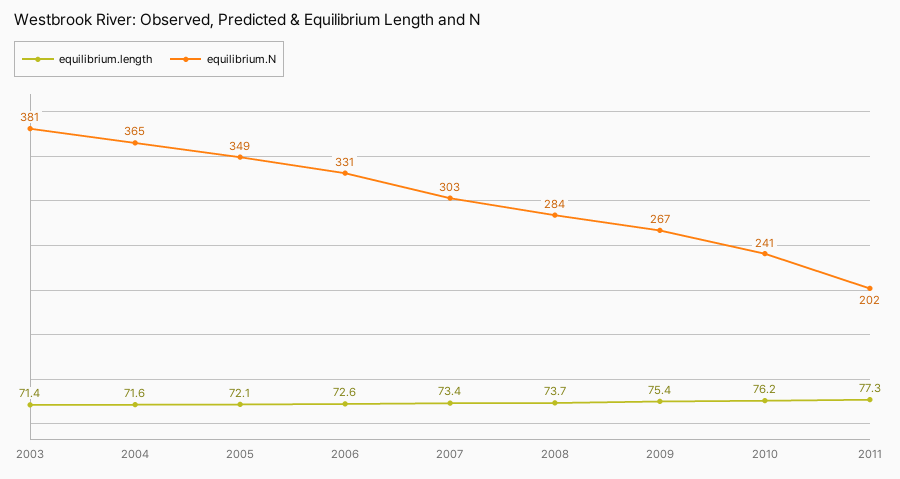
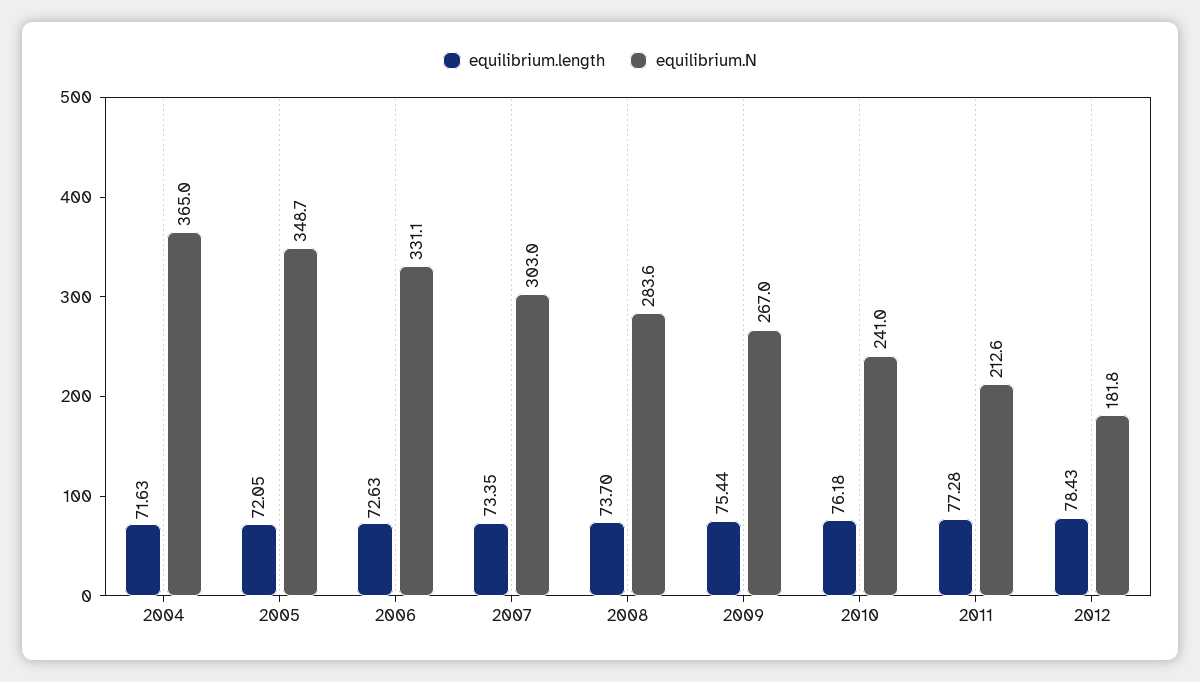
equilibrium.length, 2003: 71.4 -> none
equilibrium.N, 2003: 381 -> none
equilibrium.N, 2011: 202 -> 212.6
equilibrium.length, 2012: none -> 78.43
equilibrium.N, 2012: none -> 181.8

